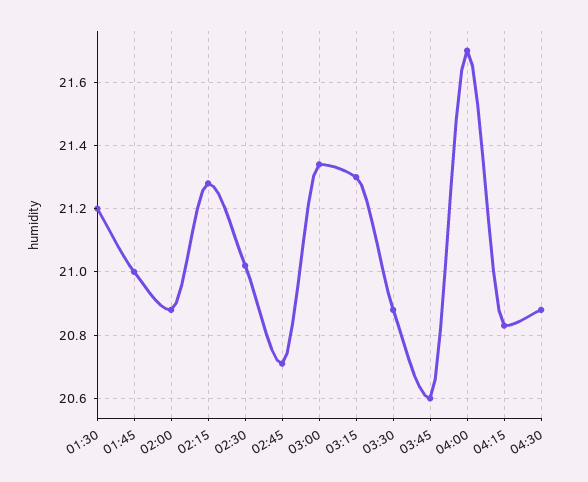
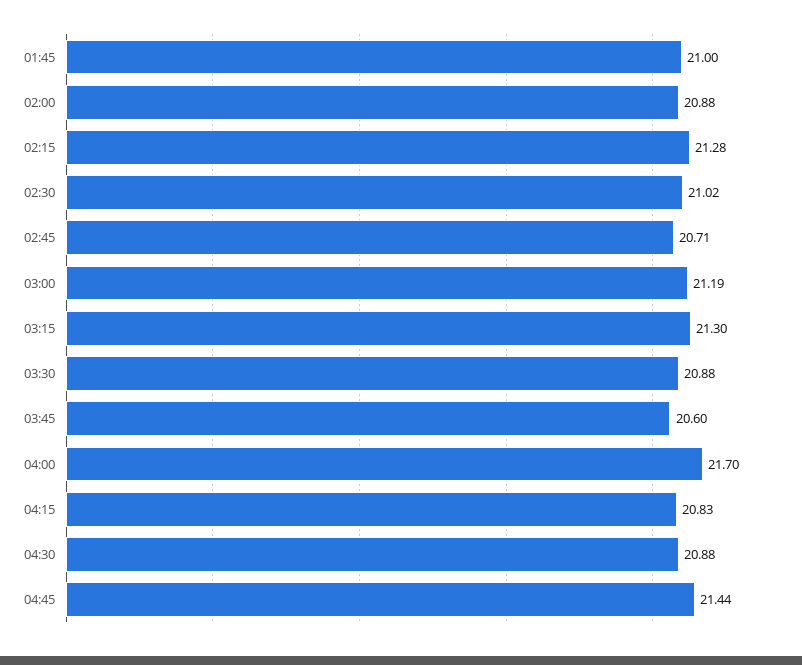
01:30: 21.2 -> none
03:00: 21.35 -> 21.19
04:45: none -> 21.44

